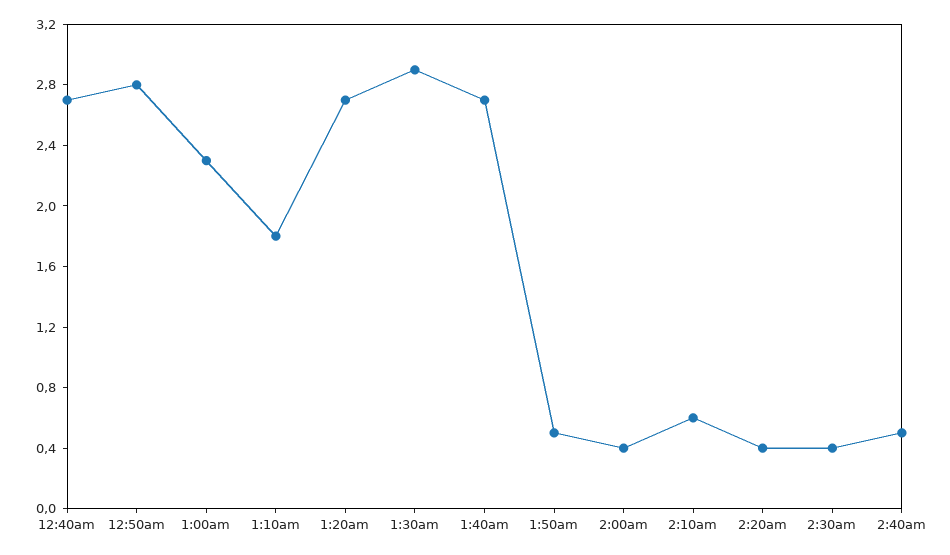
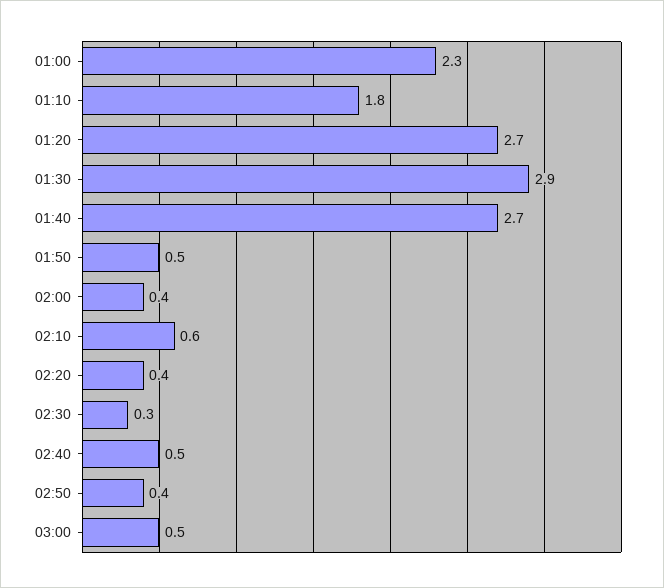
12:40am: 2.7 -> none
12:50am: 2.8 -> none
2:30am: 0.4 -> 0.3
02:50: none -> 0.4
03:00: none -> 0.5

